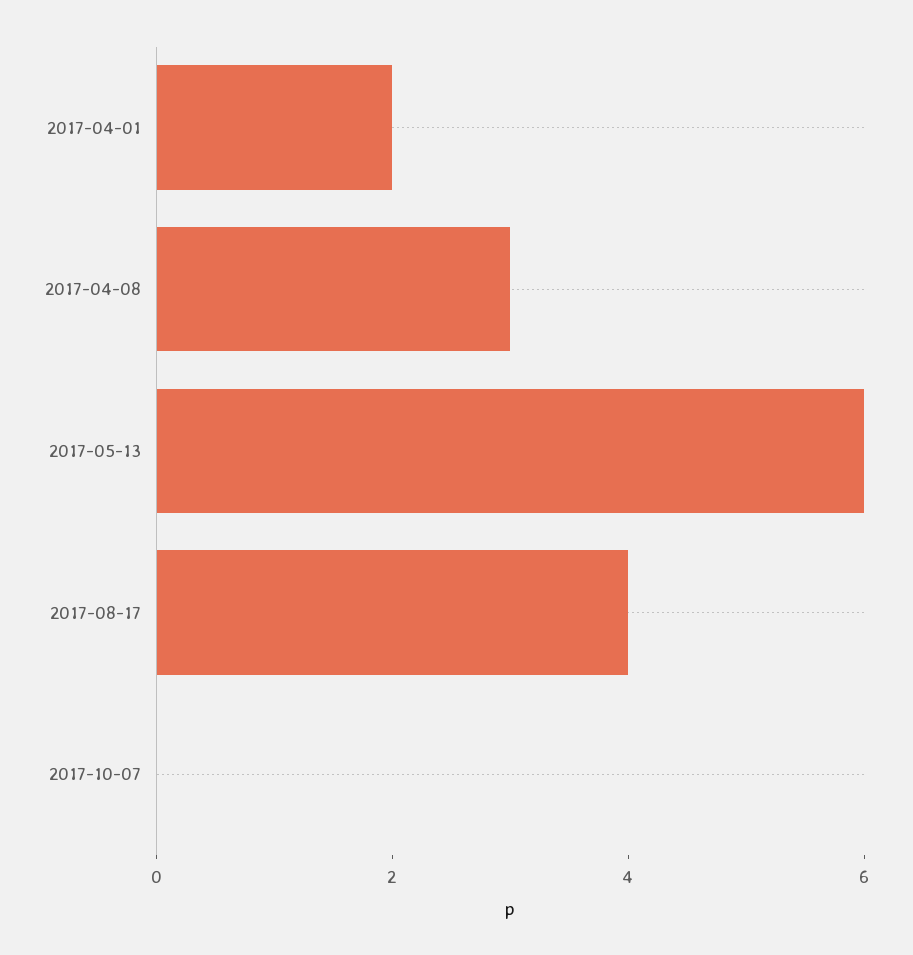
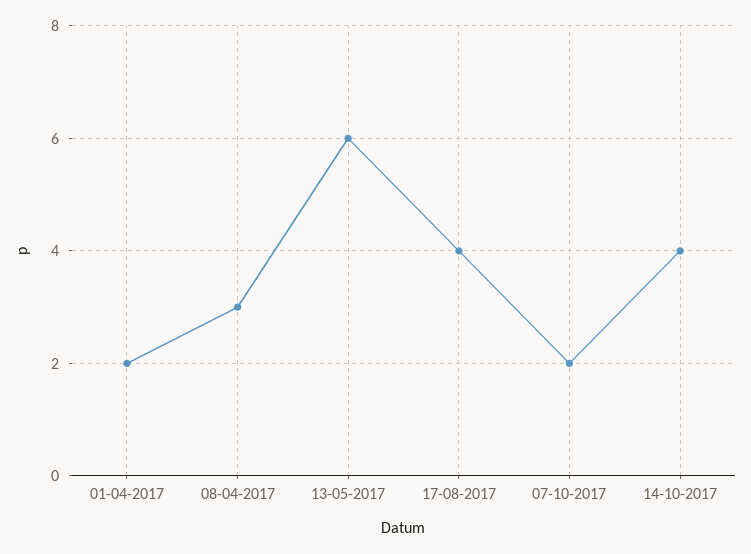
2017-10-07: 0 -> 2
14-10-2017: none -> 4

